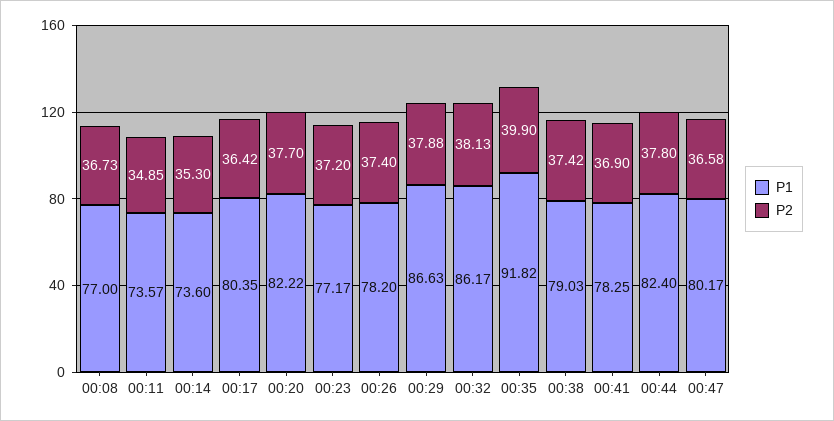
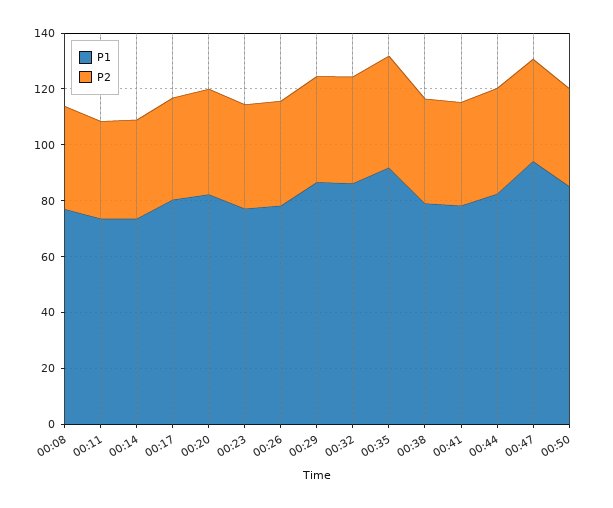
P1, 00:47: 80.17 -> 95
P1, 00:50: none -> 85
P2, 00:50: none -> 35

